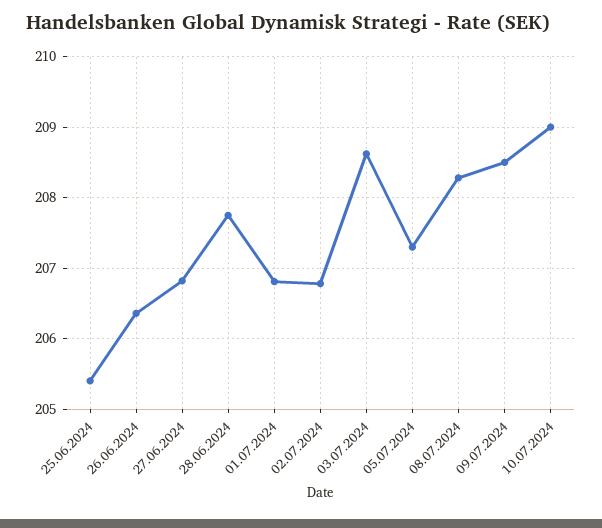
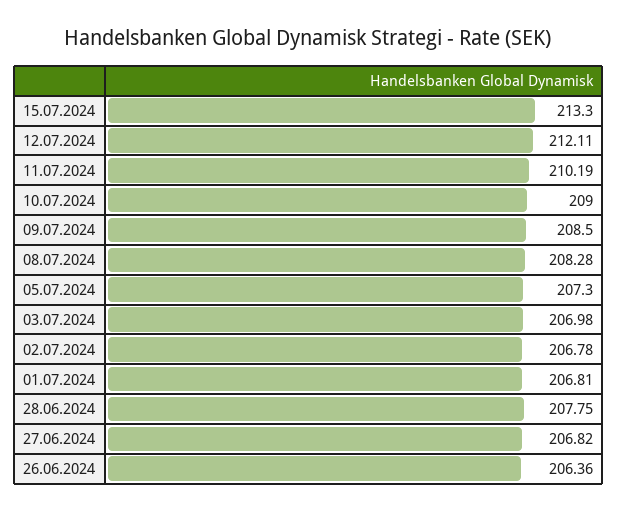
25.06.2024: 205.4 -> none
03.07.2024: 208.6 -> 206.98
15.07.2024: none -> 213.3
12.07.2024: none -> 212.11
11.07.2024: none -> 210.19

